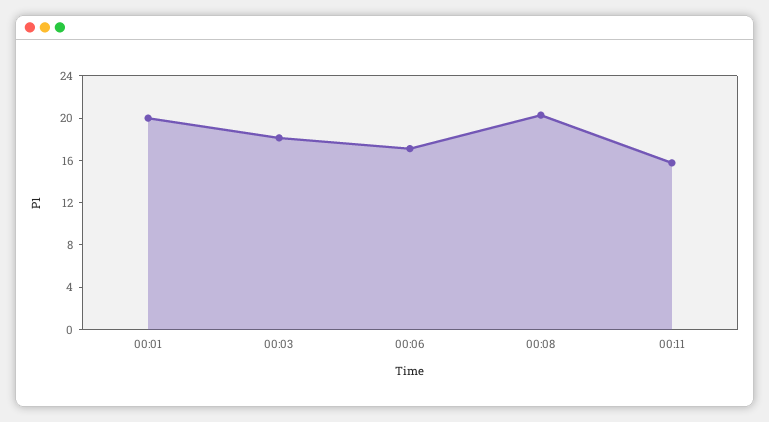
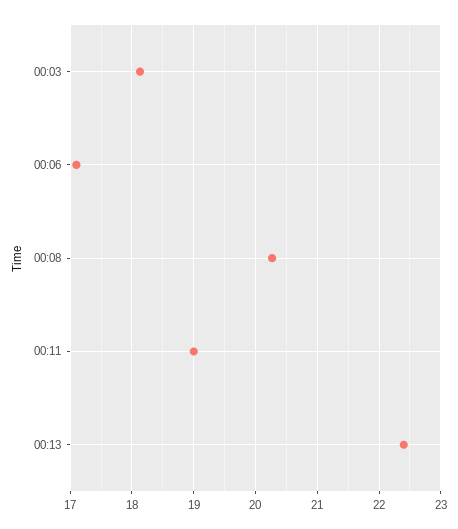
00:01: 20 -> none
00:11: 16 -> 19
00:13: none -> 22.4

